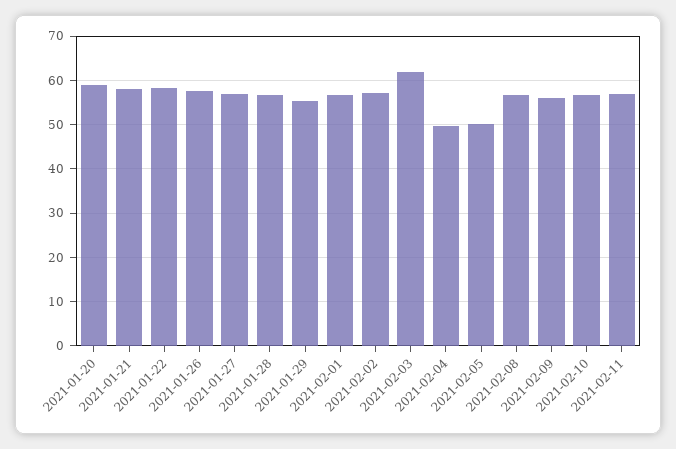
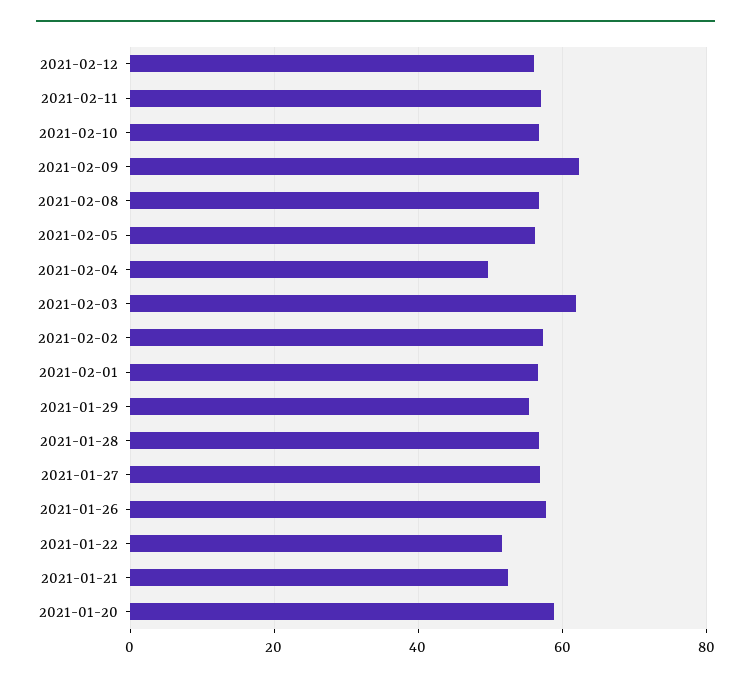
2021-01-21: 58 -> 52
2021-01-22: 58 -> 52
2021-02-05: 50 -> 56
2021-02-09: 56 -> 62
2021-02-12: none -> 56

